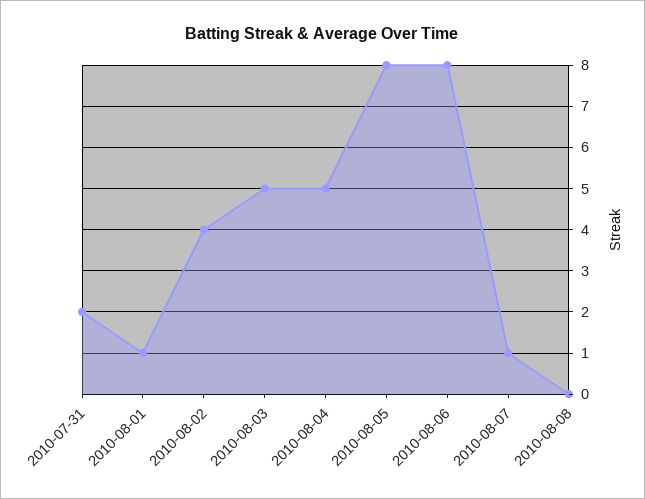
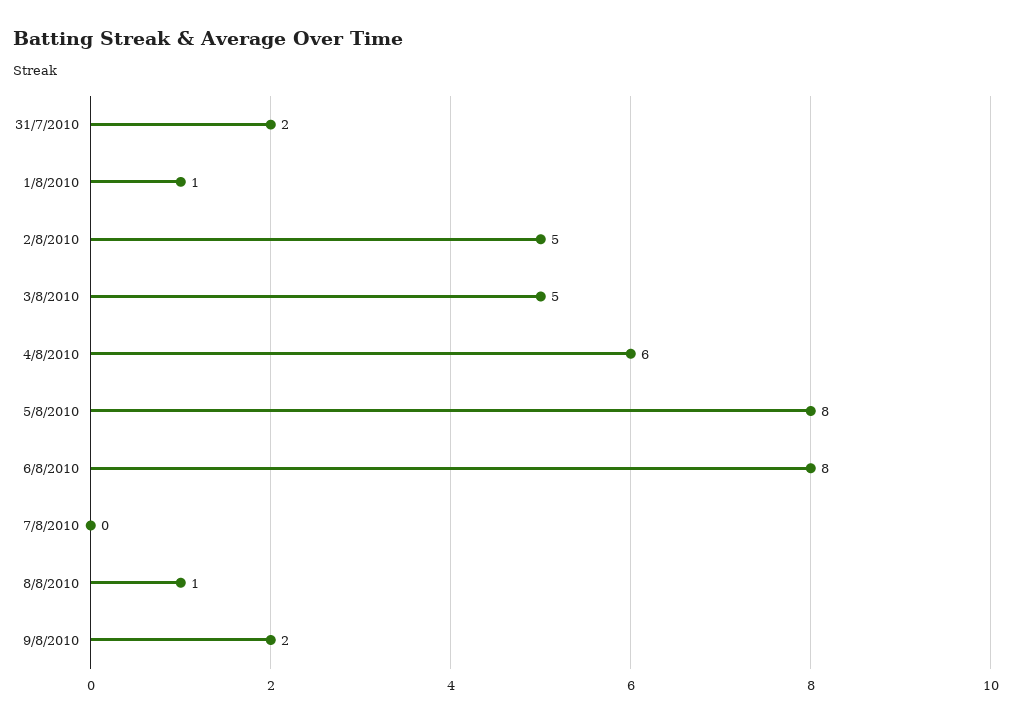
2010-08-02: 4 -> 5
2010-08-04: 5 -> 6
2010-08-07: 1 -> 0
2010-08-08: 0 -> 1
9/8/2010: none -> 2

